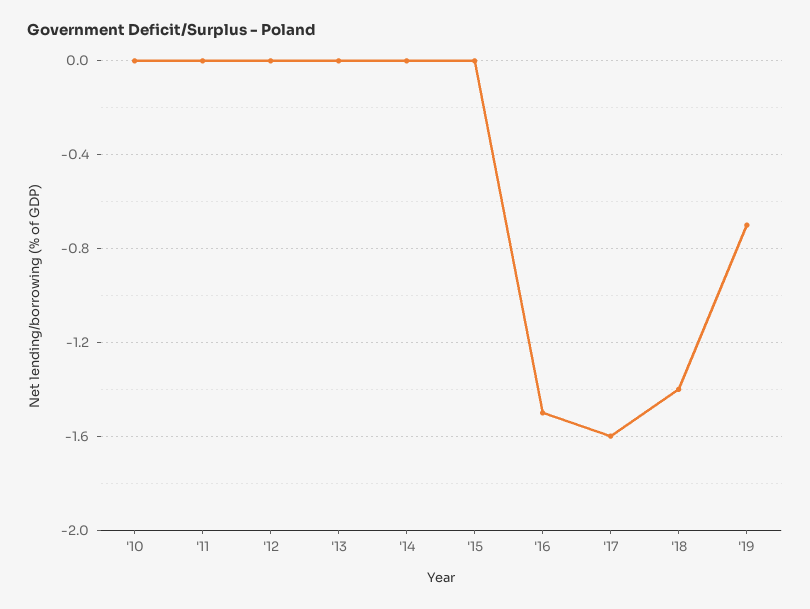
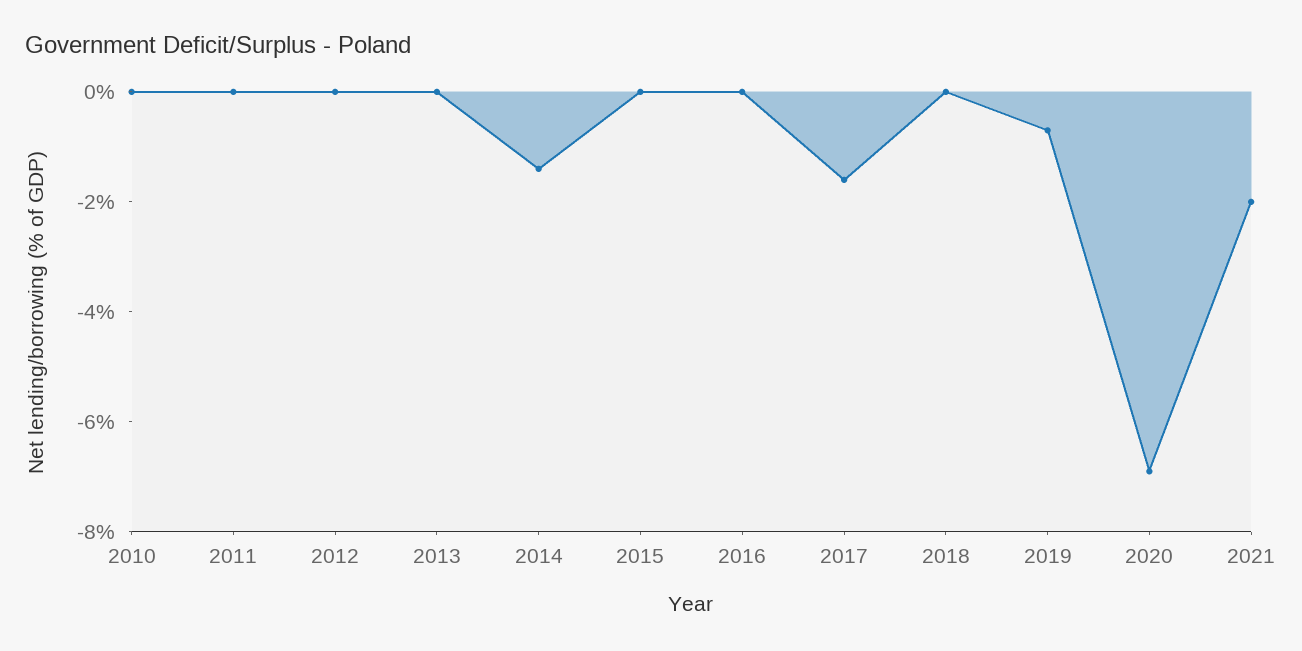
'14: 0 -> -1.5
'16: -1.5 -> 0
'18: -1.4 -> 0
2020: none -> -7
2021: none -> -2

